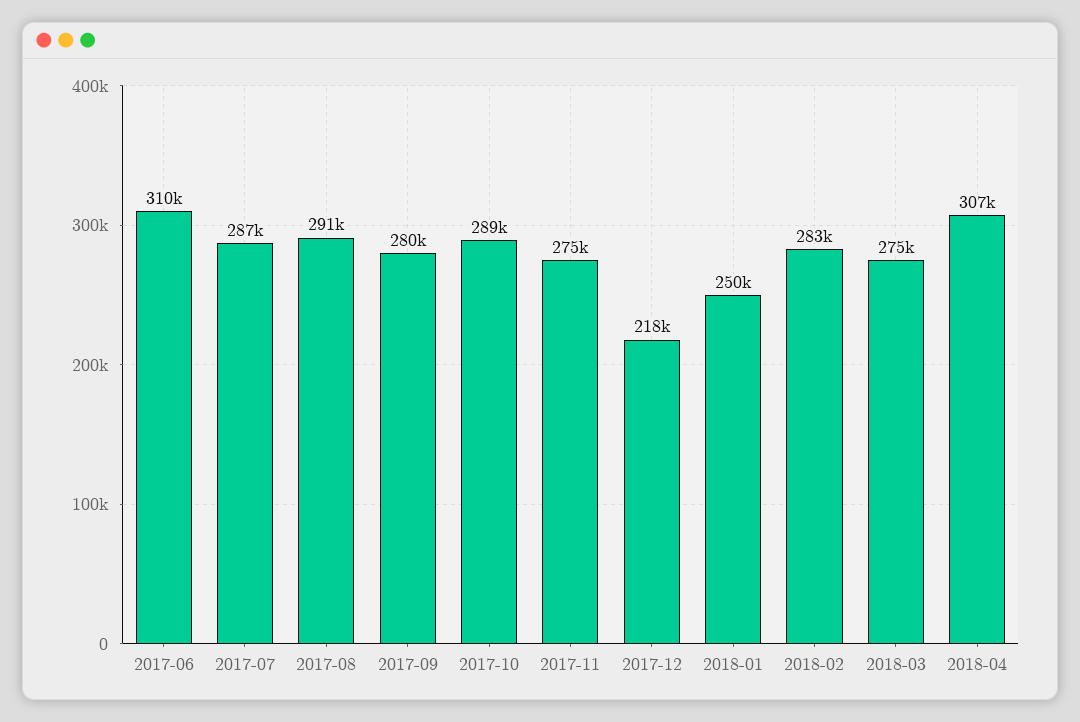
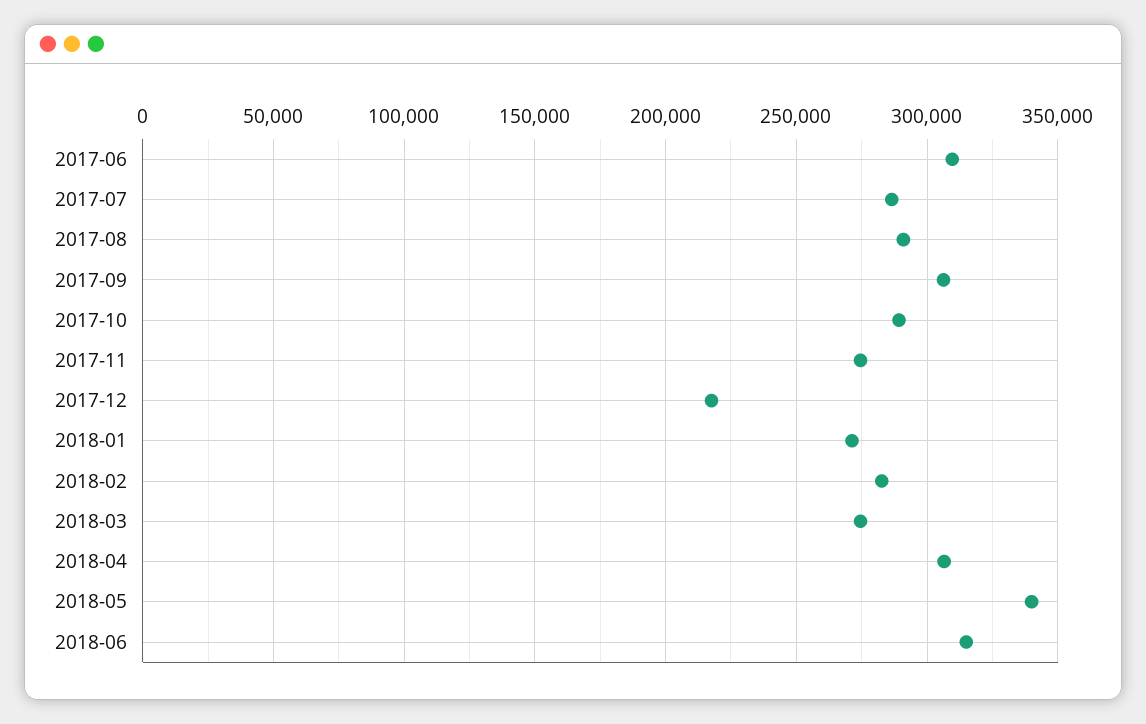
2017-09: 280000 -> 305000
2018-01: 250000 -> 270000
2018-05: none -> 340000
2018-06: none -> 315000

